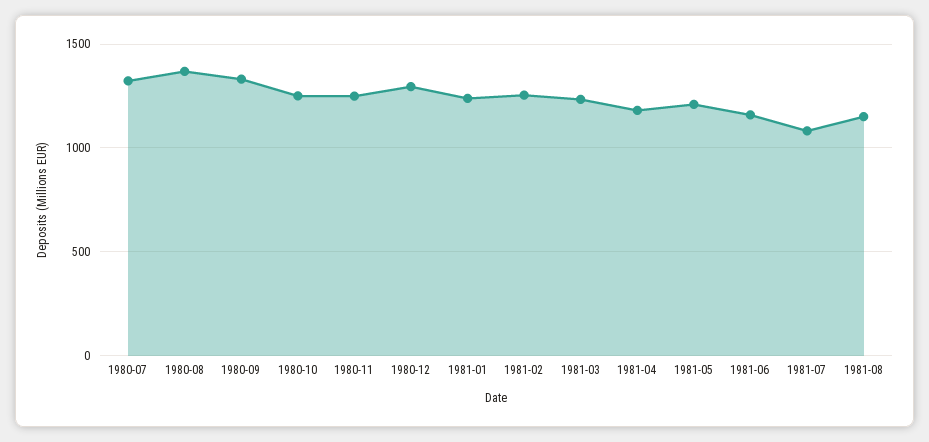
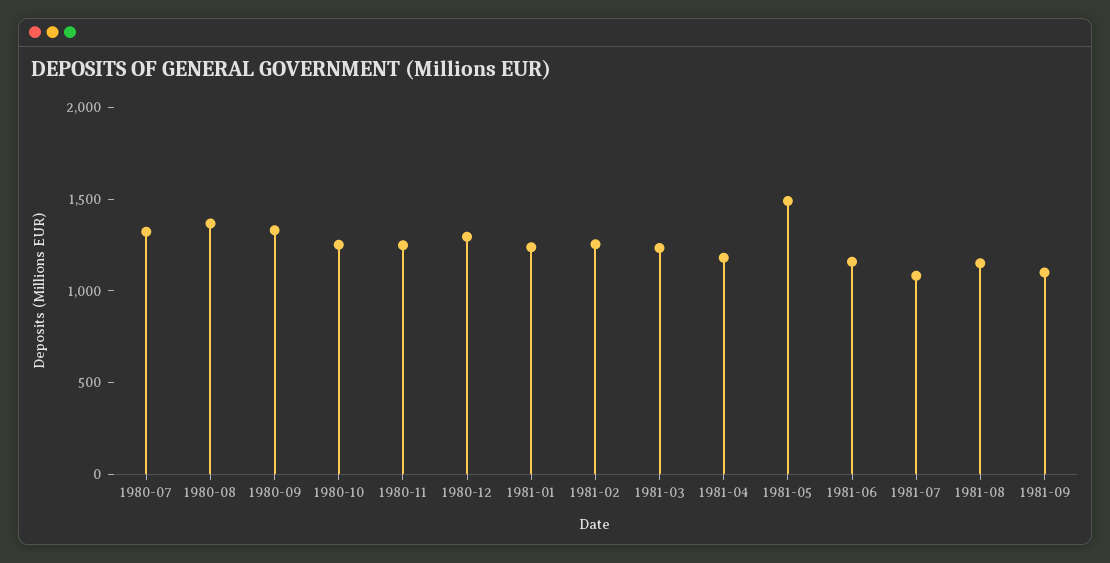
1981-05: 1200 -> 1500
1981-09: none -> 1100

